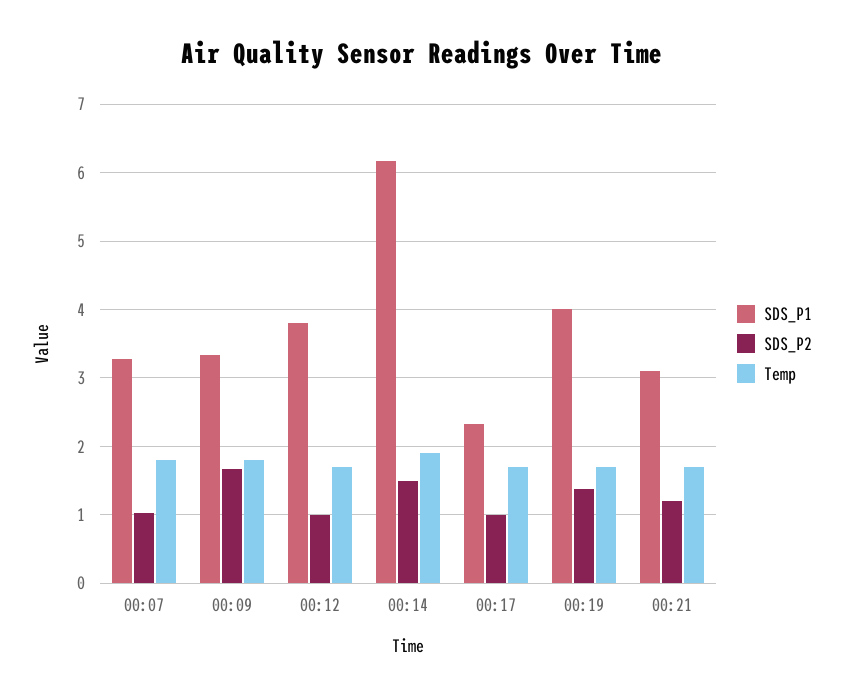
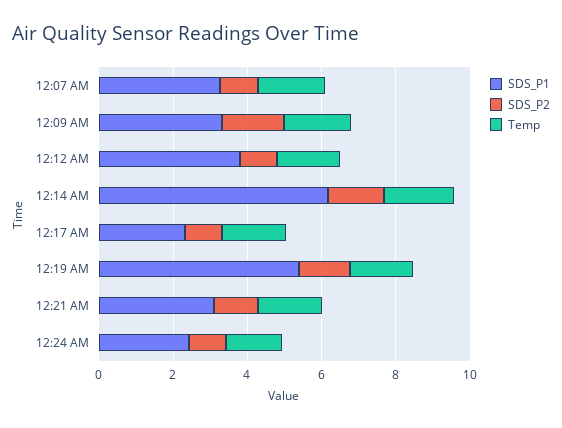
SDS_P1, 00:19: 4 -> 5.5
SDS_P1, 12:24 AM: none -> 2.5
SDS_P2, 12:24 AM: none -> 1
Temp, 12:24 AM: none -> 1.5

